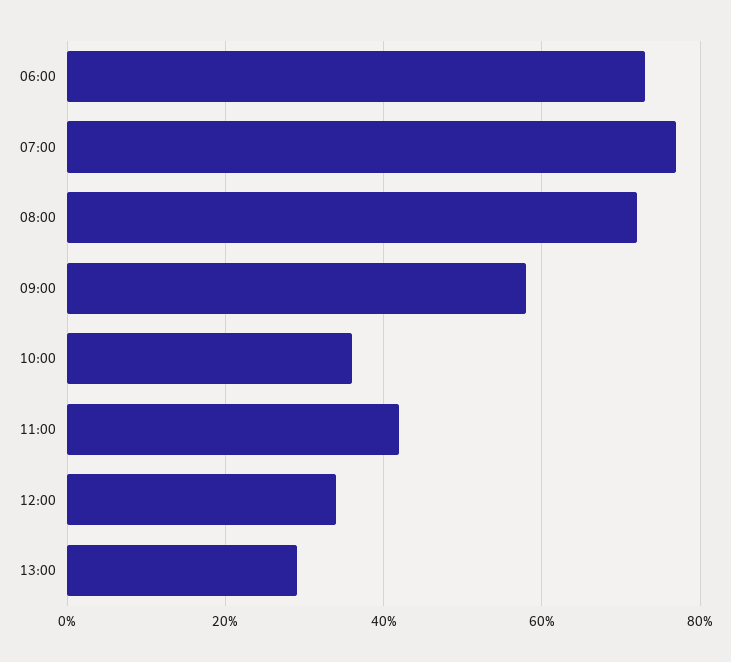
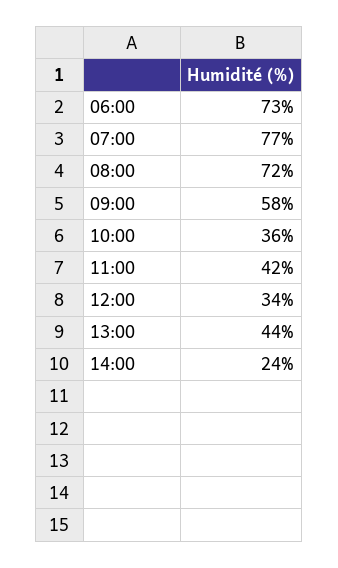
13:00: 30 -> 44
14:00: none -> 24

